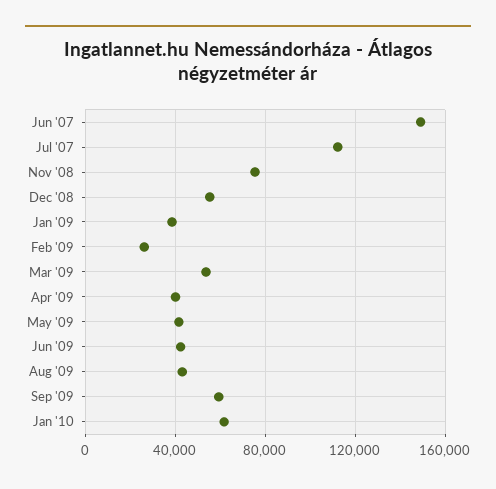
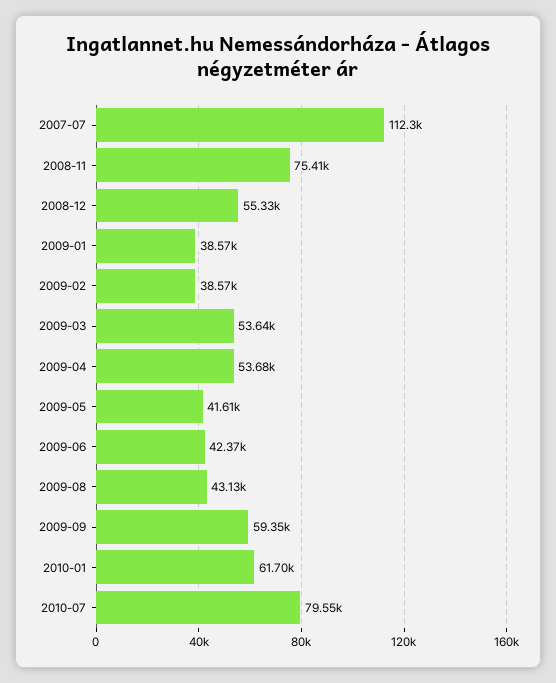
Jun '07: 150000 -> none
Feb '09: 25000 -> 38570
Apr '09: 40000 -> 53680
2010-07: none -> 79550

